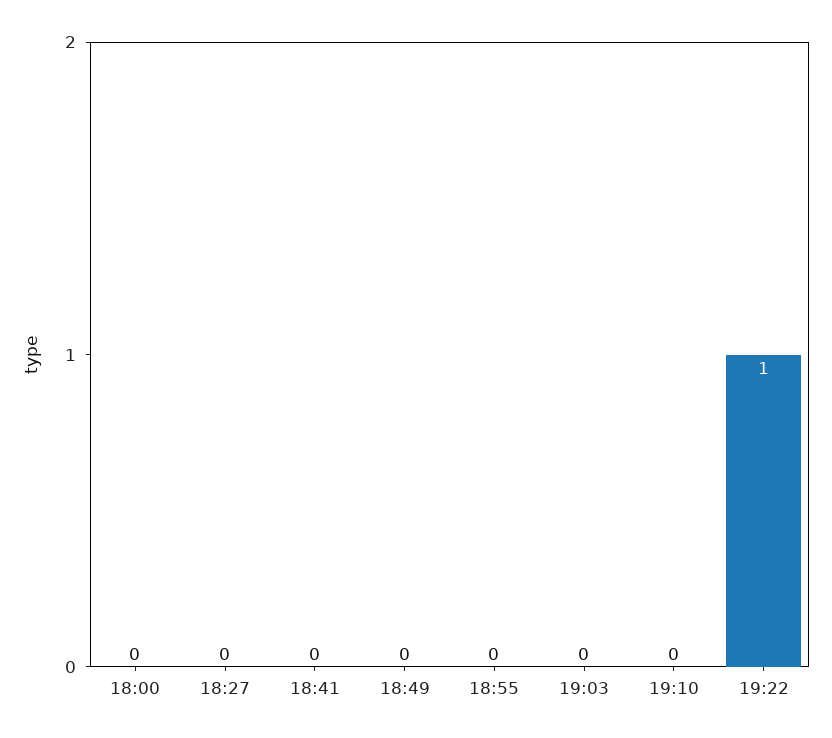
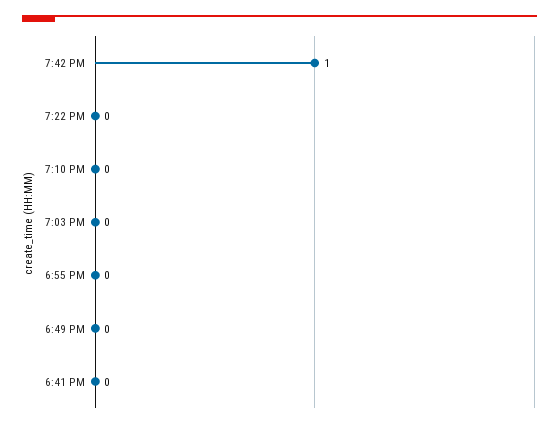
18:00: 0 -> none
18:27: 0 -> none
19:22: 1 -> 0
7:42 PM: none -> 1

